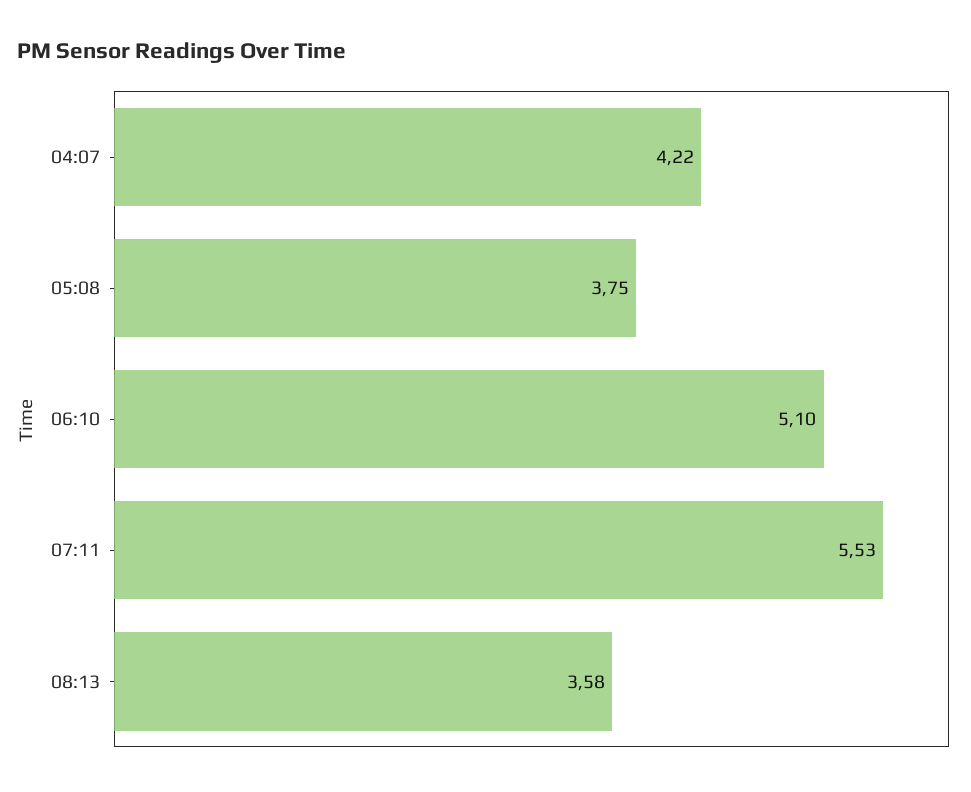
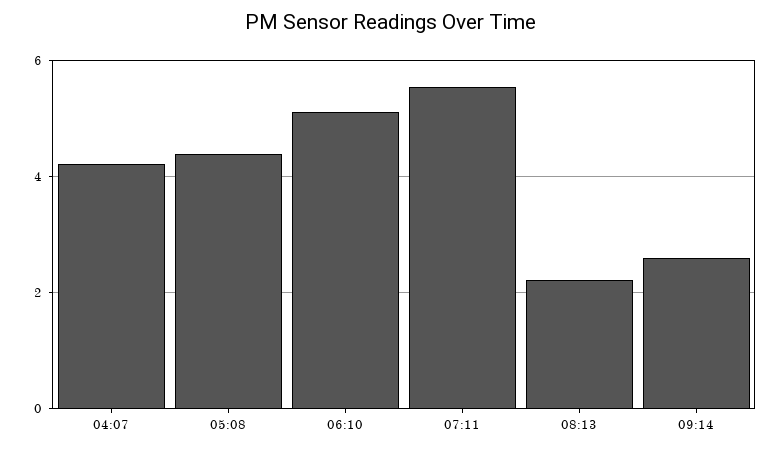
05:08: 3.75 -> 4.4
08:13: 3.58 -> 2.2
09:14: none -> 2.6

